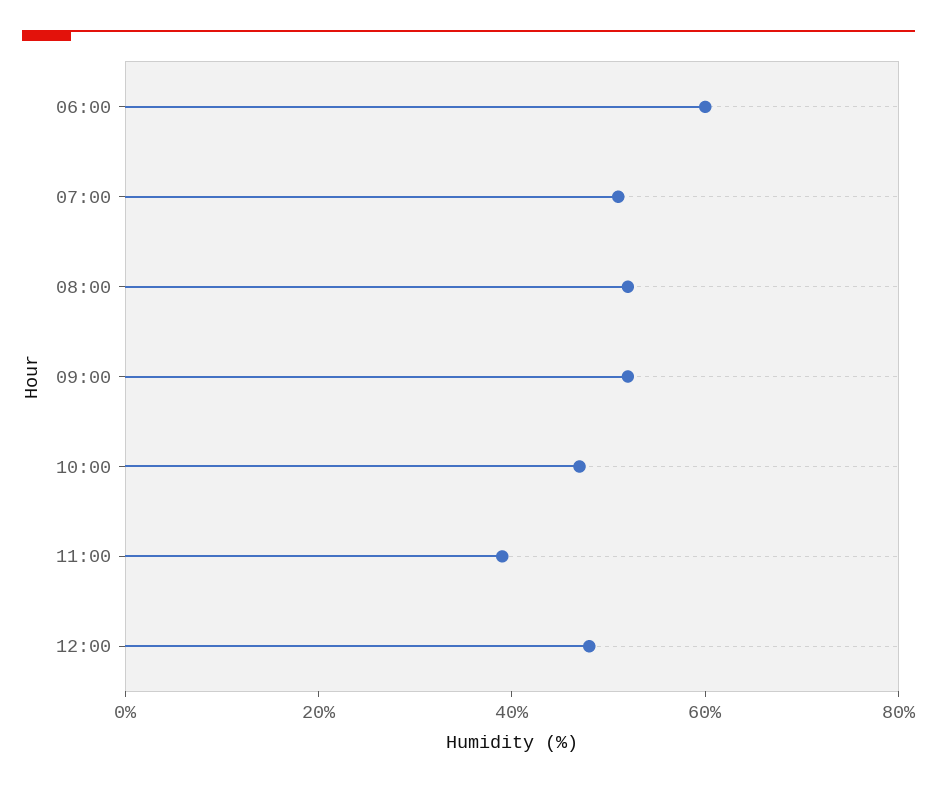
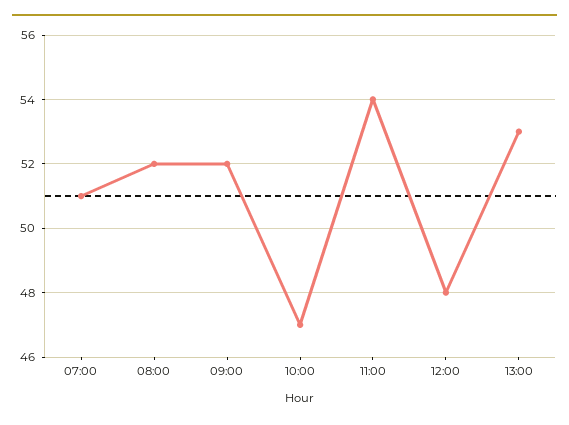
06:00: 60 -> none
11:00: 40 -> 54
13:00: none -> 53

